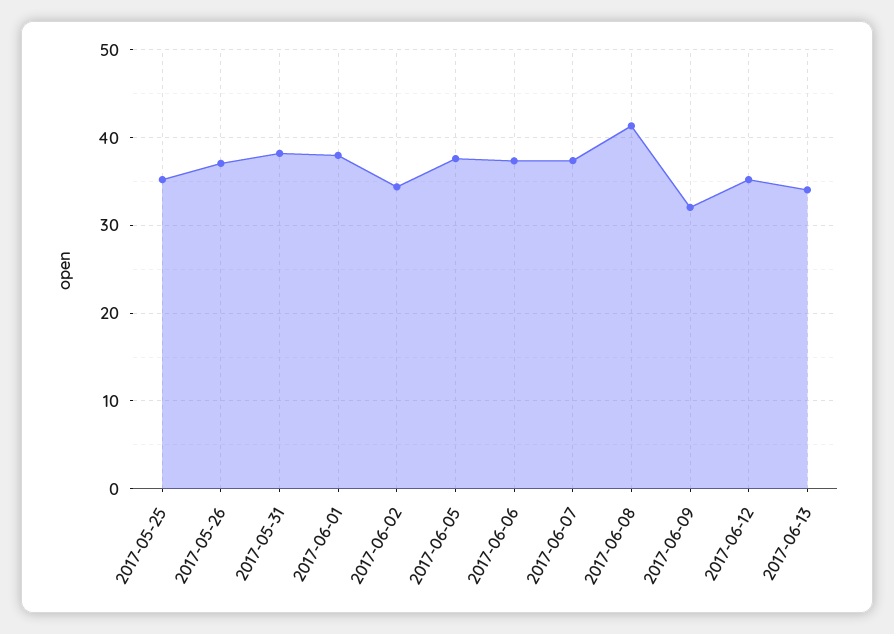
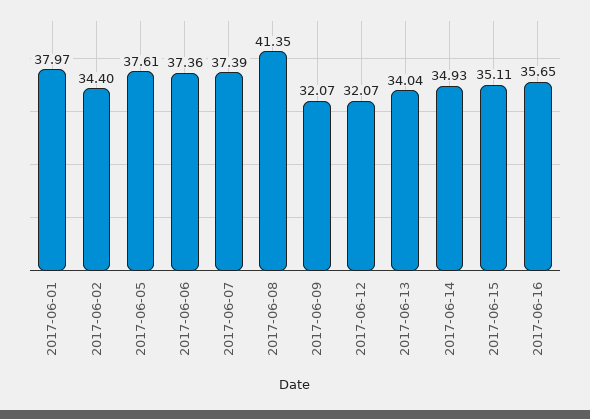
2017-05-25: 35 -> none
2017-05-26: 37 -> none
2017-05-31: 38 -> none
2017-06-12: 35 -> 32.07
2017-06-14: none -> 34.93
2017-06-15: none -> 35.11
2017-06-16: none -> 35.65

